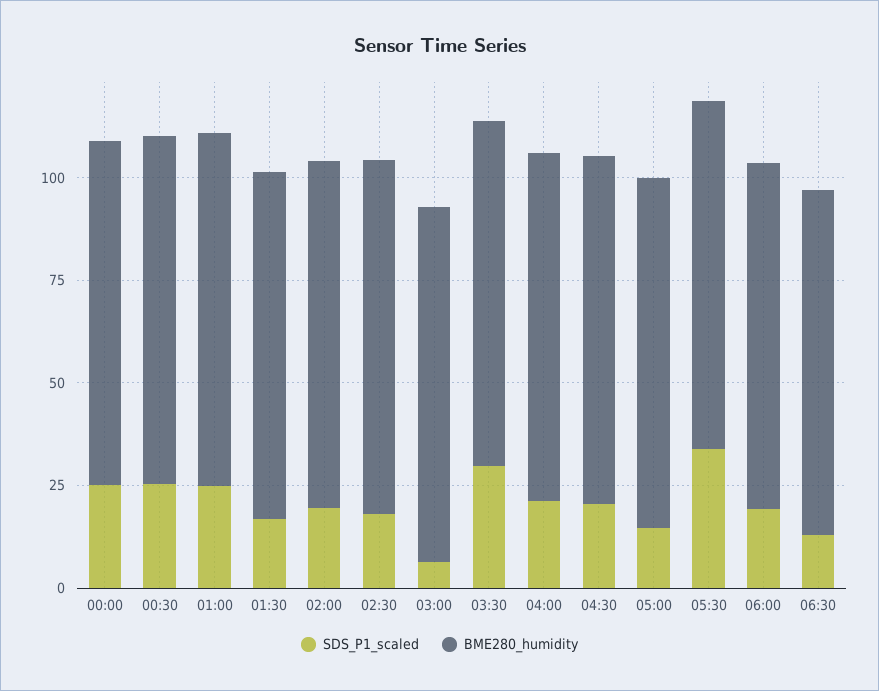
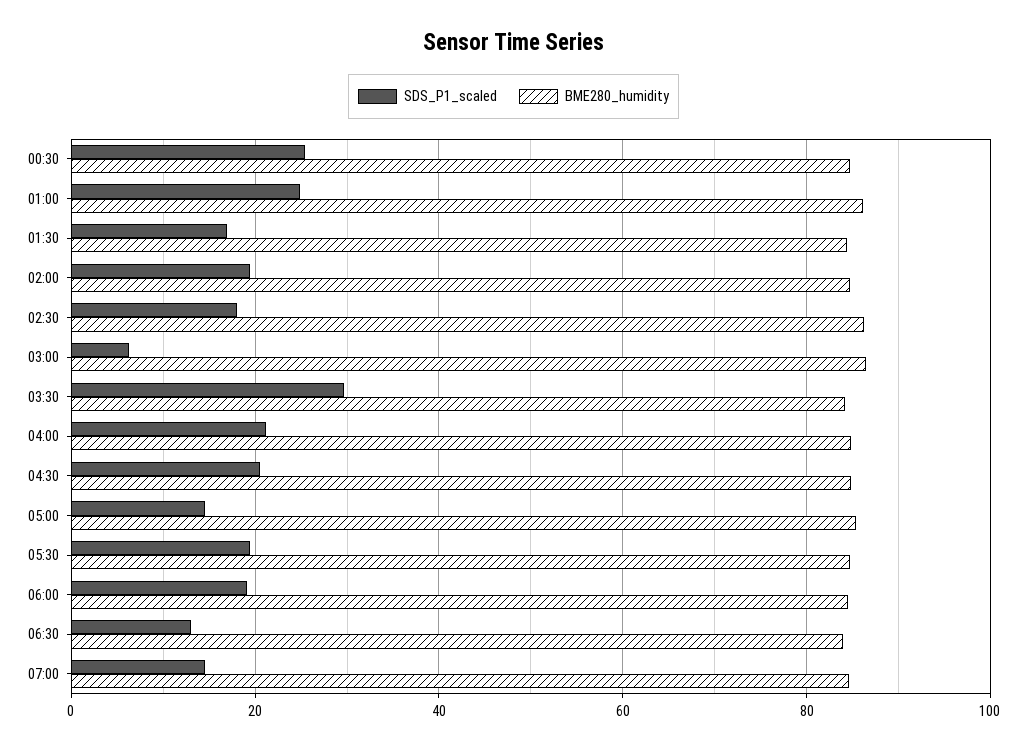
SDS_P1_scaled, 00:00: 25 -> none
BME280_humidity, 00:00: 85 -> none
SDS_P1_scaled, 05:30: 35 -> 20
SDS_P1_scaled, 07:00: none -> 14
BME280_humidity, 07:00: none -> 84

